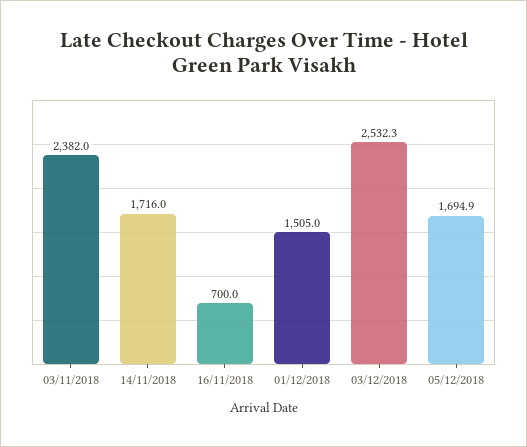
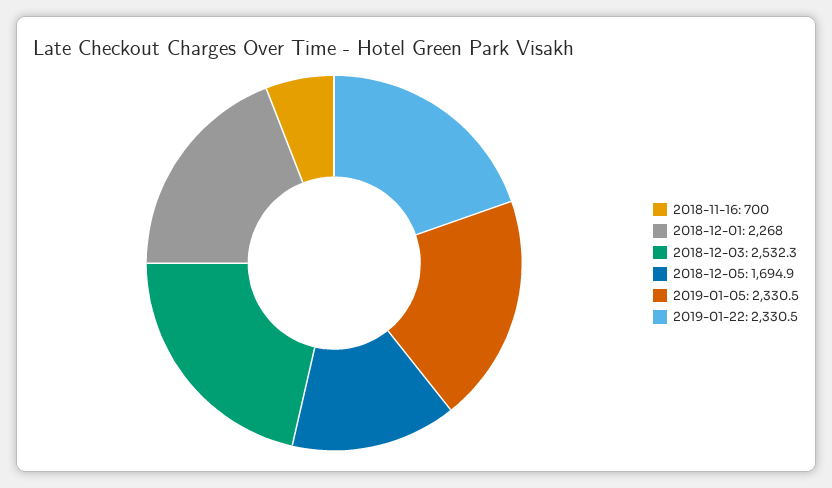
03/11/2018: 2382 -> none
14/11/2018: 1716 -> none
01/12/2018: 1505 -> 2268
2019-01-05: none -> 2330.5
2019-01-22: none -> 2330.5

